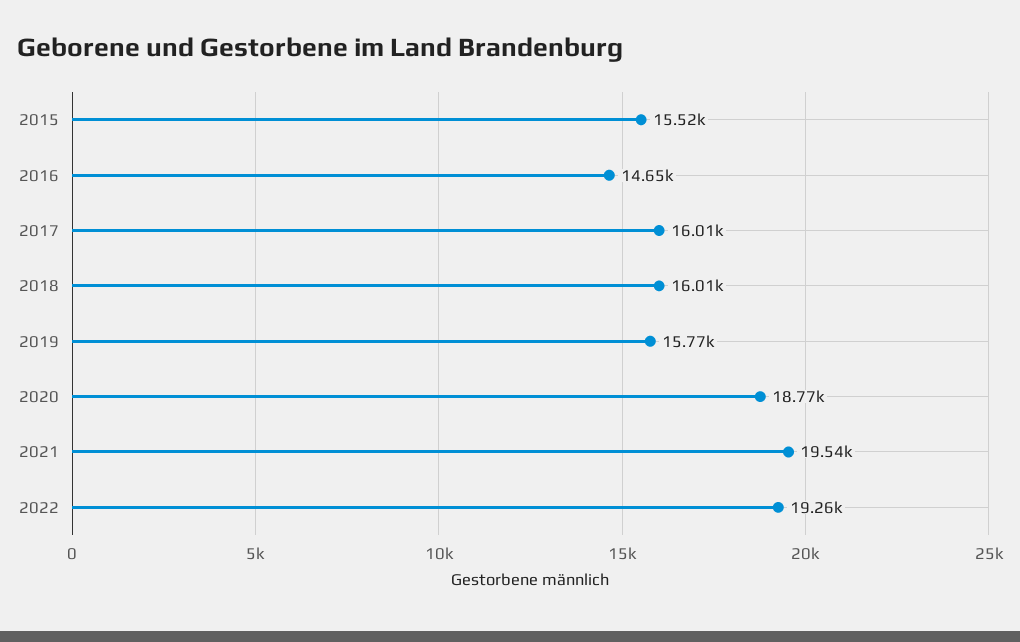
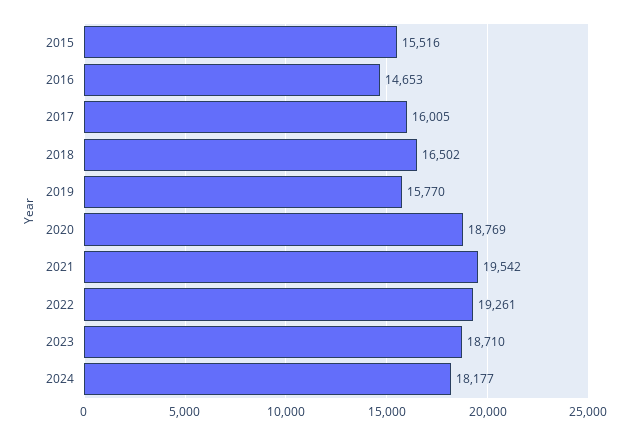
2018: 16010 -> 16502
2023: none -> 18710
2024: none -> 18177

